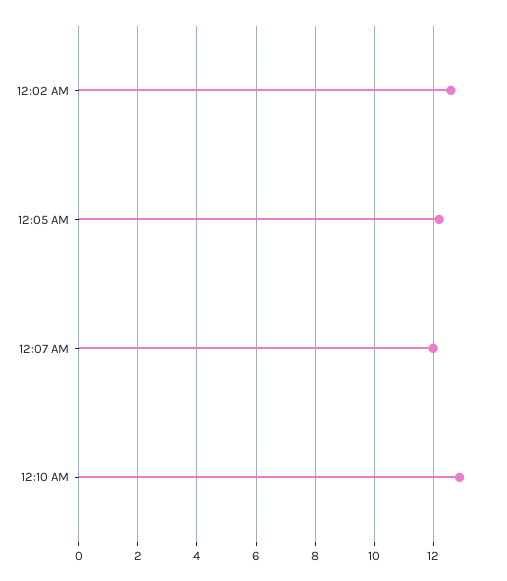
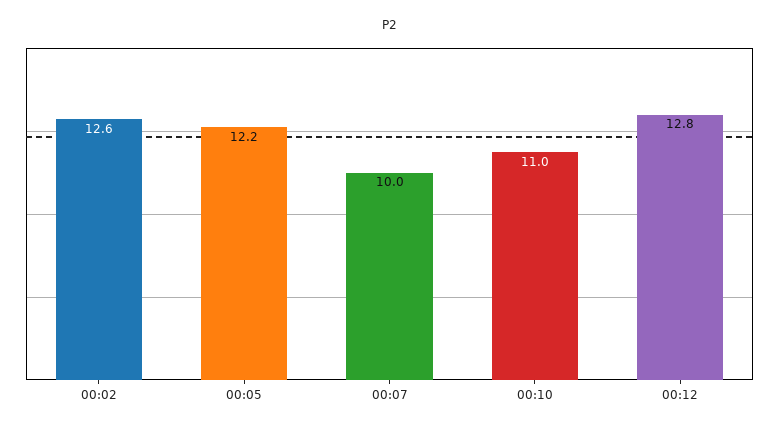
12:07 AM: 12 -> 10
12:10 AM: 13 -> 11
00:12: none -> 12.8

